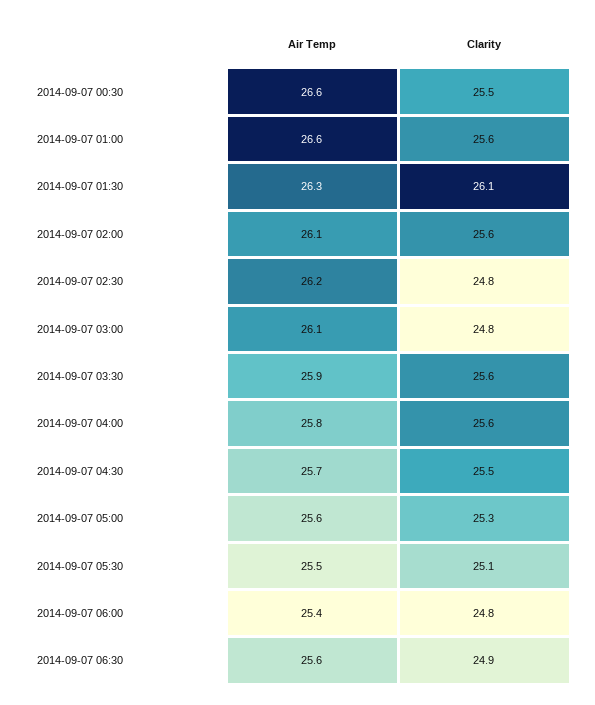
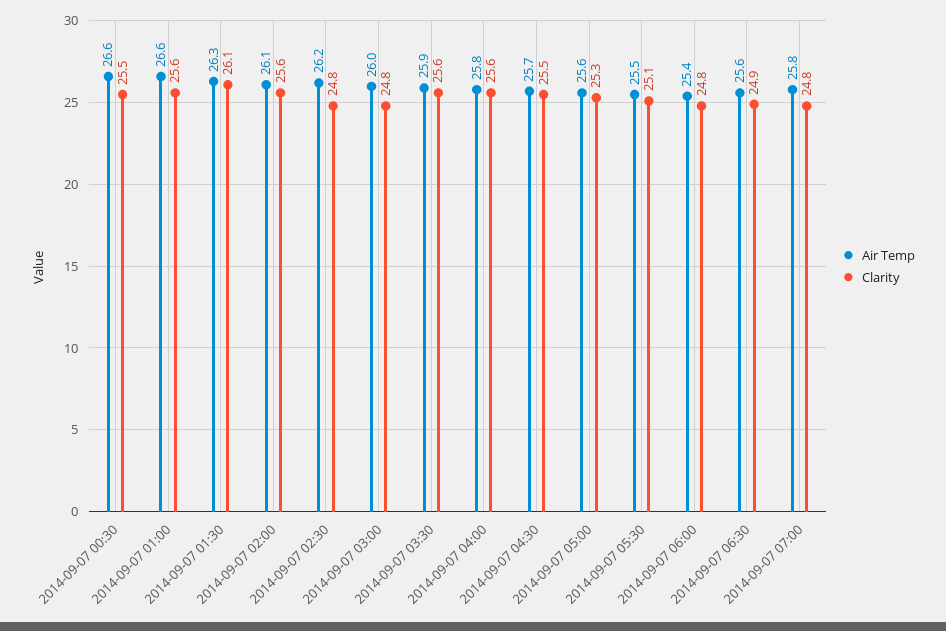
Air Temp, 2014-09-07 03:00: 26.1 -> 26
Air Temp, 2014-09-07 07:00: none -> 25.8
Clarity, 2014-09-07 07:00: none -> 24.8

